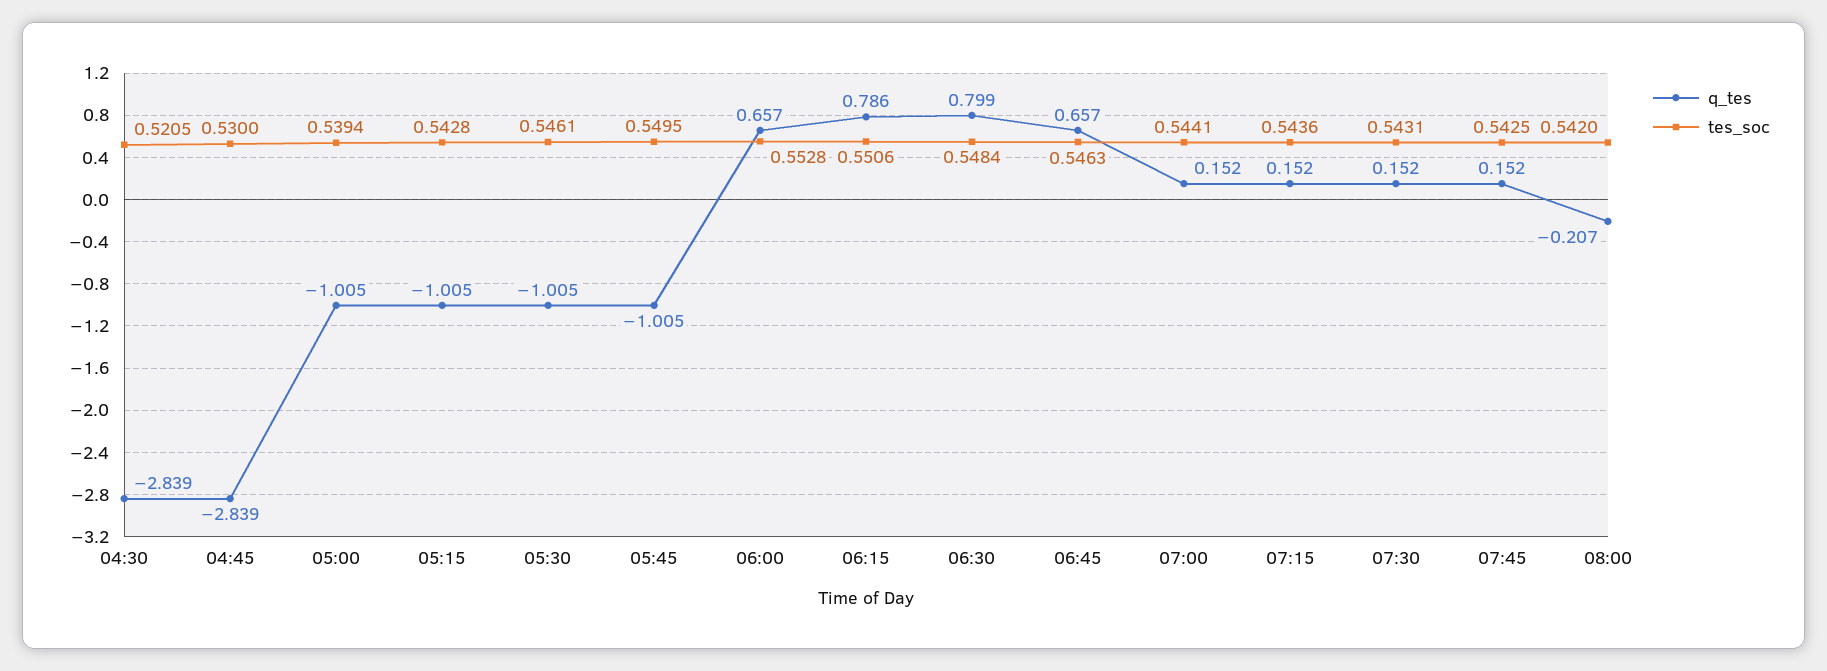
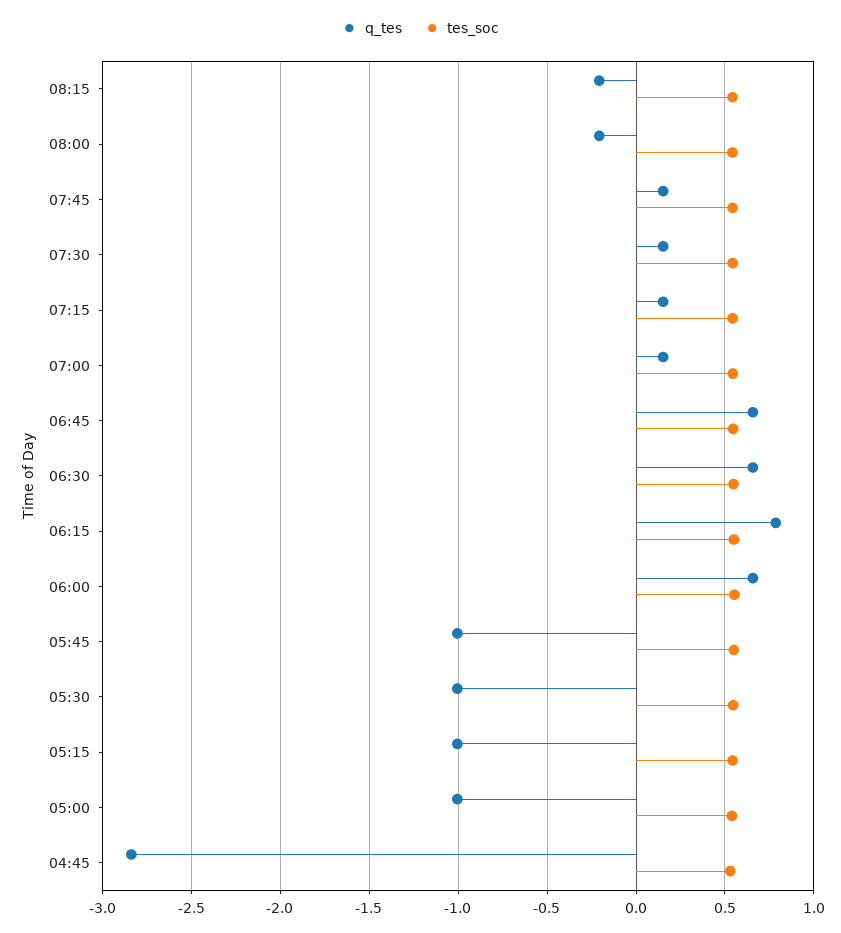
q_tes, 04:30: -2.839 -> none
tes_soc, 04:30: 0.5205 -> none
q_tes, 06:30: 0.799 -> 0.65
q_tes, 08:15: none -> -0.2
tes_soc, 08:15: none -> 0.55

